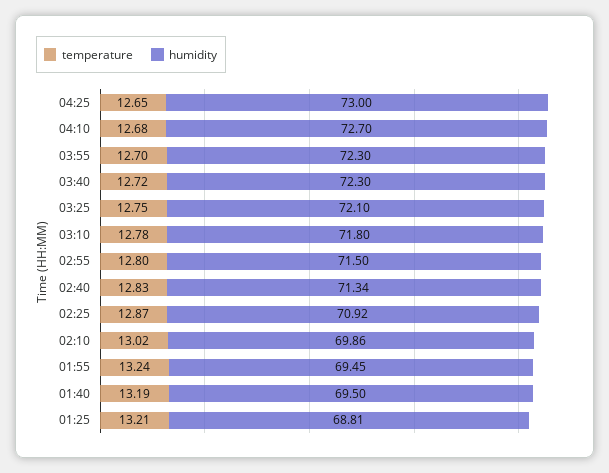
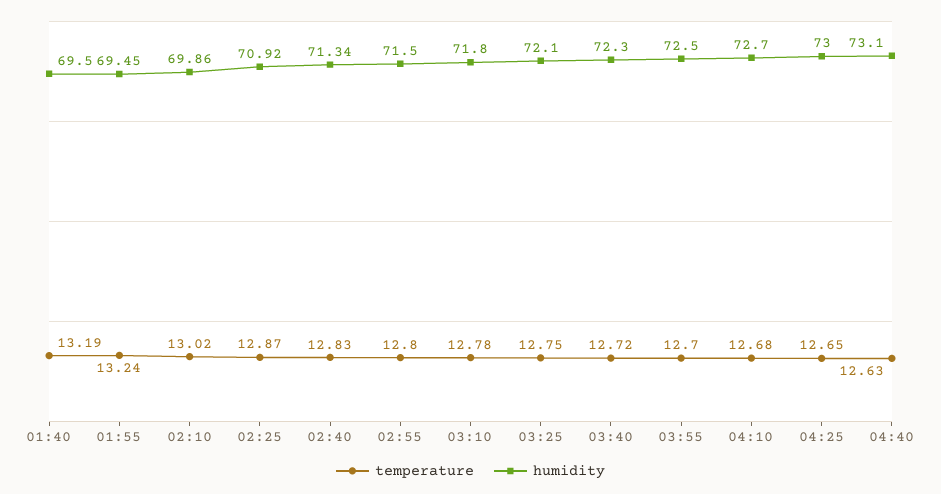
humidity, 03:55: 72.3 -> 72.5
temperature, 01:25: 13.21 -> none
humidity, 01:25: 68.81 -> none
temperature, 04:40: none -> 12.63
humidity, 04:40: none -> 73.1

